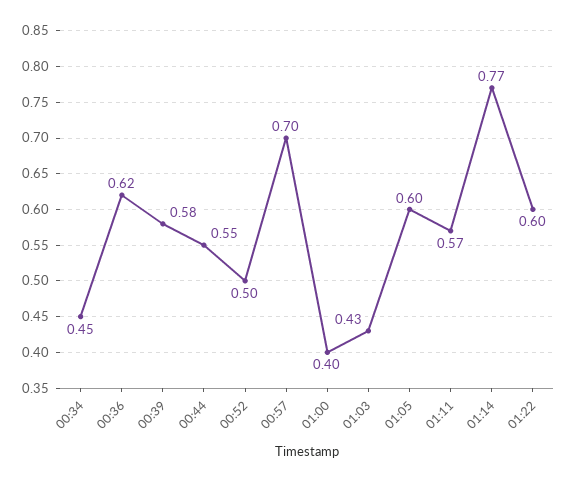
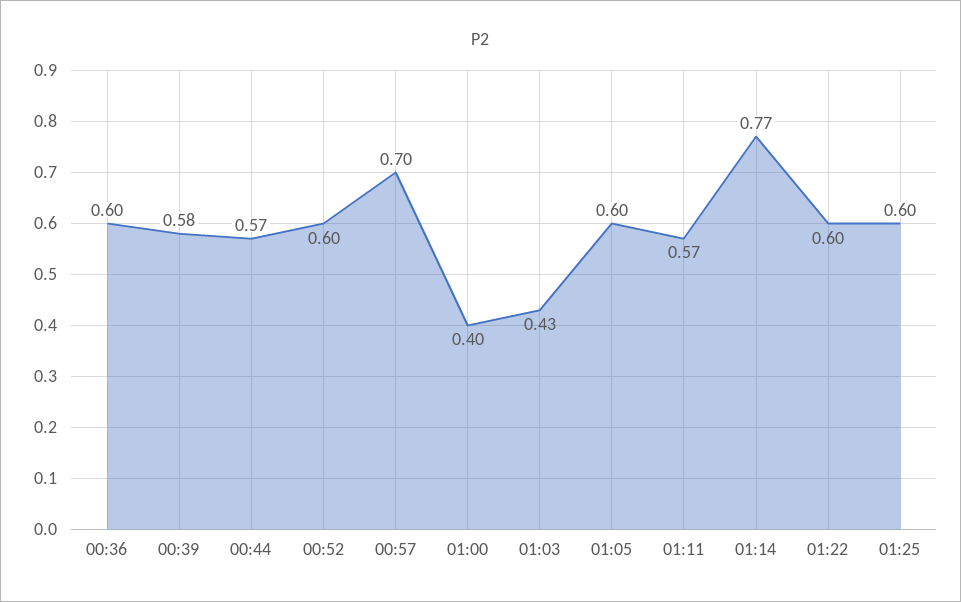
00:34: 0.45 -> none
00:36: 0.62 -> 0.6
00:44: 0.55 -> 0.57
00:52: 0.5 -> 0.6
01:25: none -> 0.6

